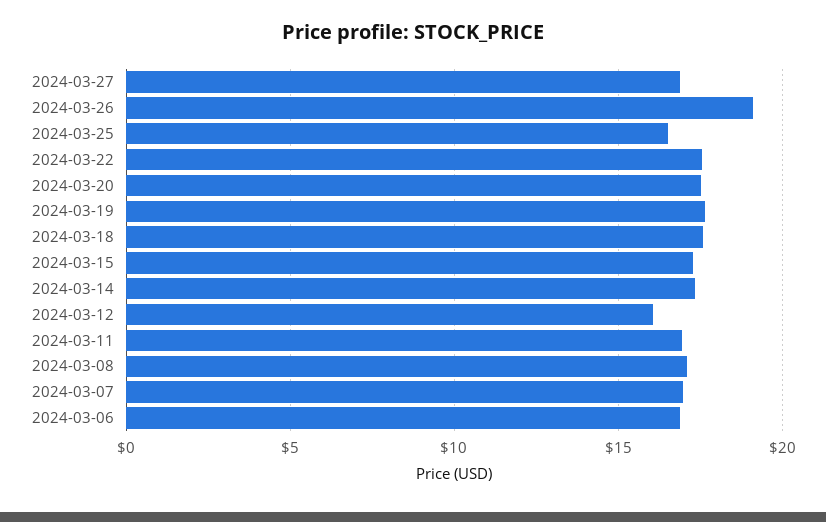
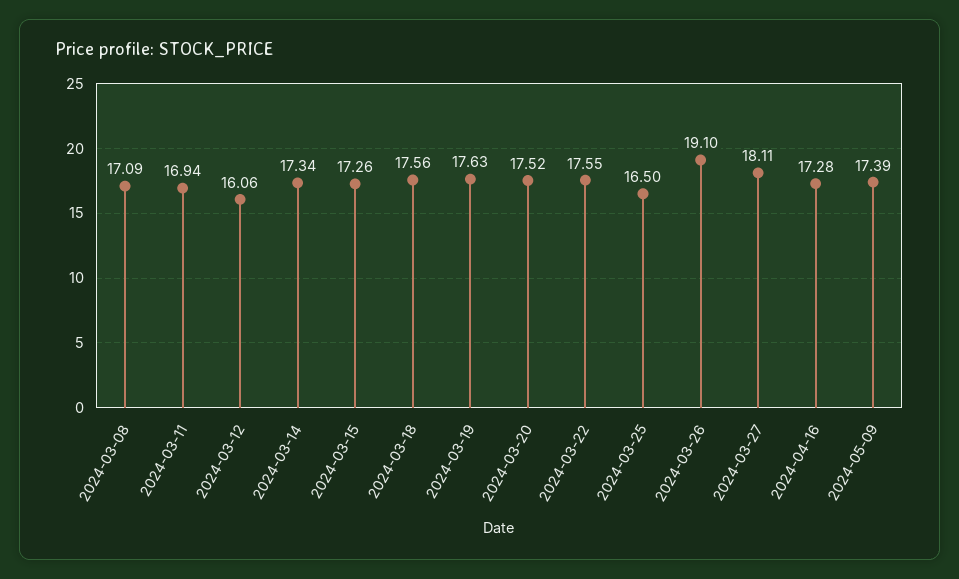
2024-03-27: 17 -> 18.11
2024-03-07: 17 -> none
2024-03-06: 17 -> none
2024-04-16: none -> 17.28
2024-05-09: none -> 17.39

